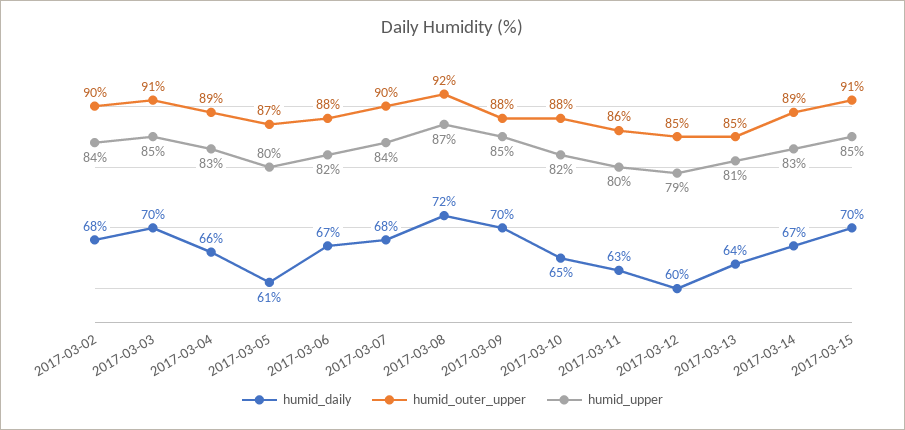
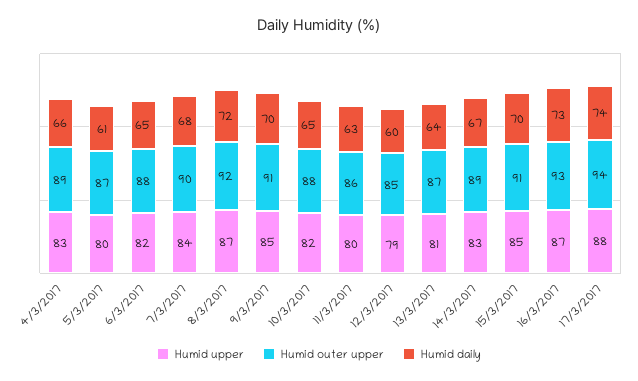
humid_daily, 2017-03-02: 68 -> none
humid_outer_upper, 2017-03-02: 90 -> none
humid_upper, 2017-03-02: 84 -> none
humid_daily, 2017-03-03: 70 -> none
humid_outer_upper, 2017-03-03: 91 -> none
humid_upper, 2017-03-03: 85 -> none
humid_daily, 2017-03-06: 67 -> 65
humid_outer_upper, 2017-03-09: 88 -> 91
humid_outer_upper, 2017-03-13: 85 -> 87
humid_upper, 16/3/2017: none -> 87
humid_outer_upper, 16/3/2017: none -> 93
humid_daily, 16/3/2017: none -> 73
humid_upper, 17/3/2017: none -> 88
humid_outer_upper, 17/3/2017: none -> 94
humid_daily, 17/3/2017: none -> 74

